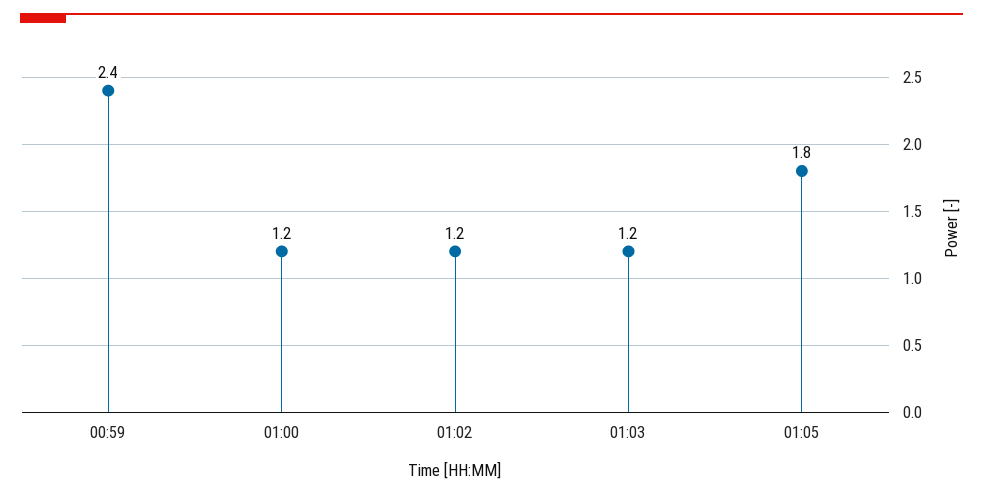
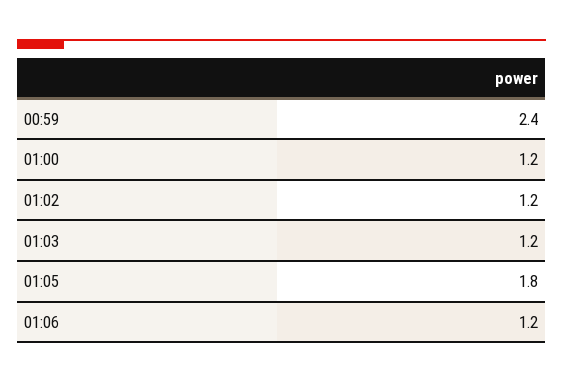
01:06: none -> 1.2

